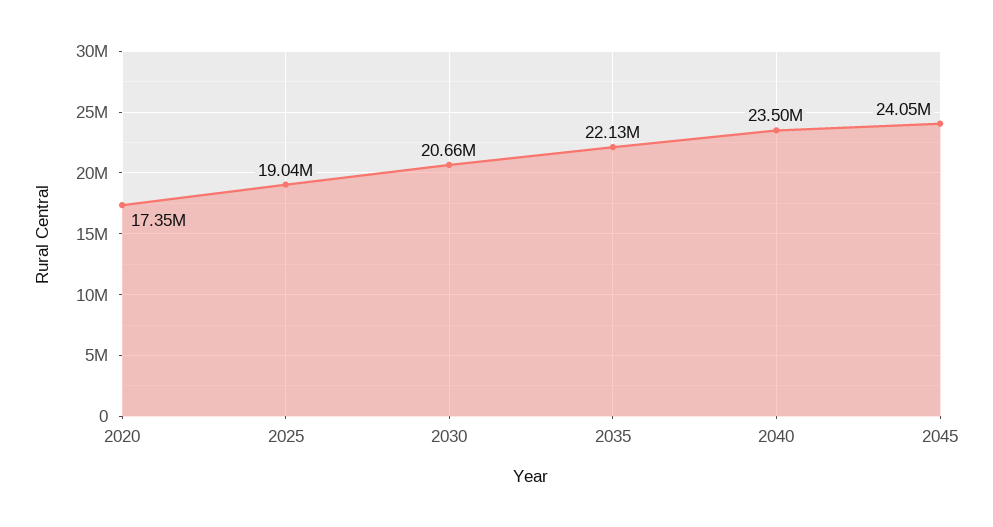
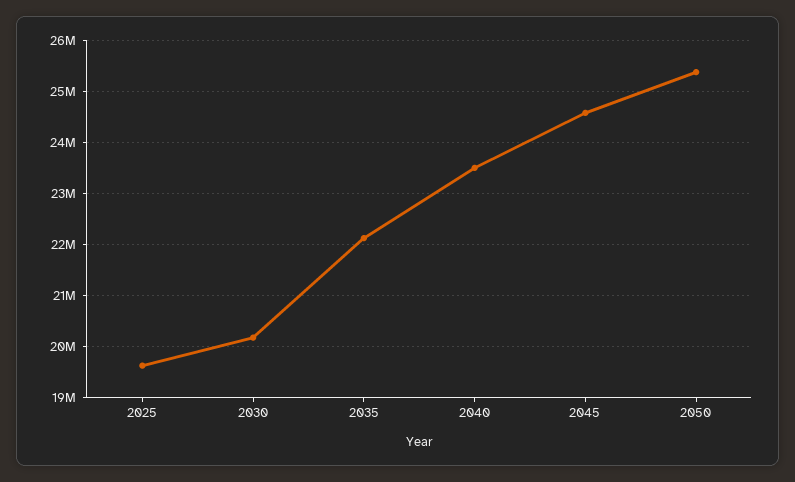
2020: 17350000 -> none
2025: 19040000 -> 19600000
2030: 20660000 -> 20200000
2045: 24050000 -> 24600000
2050: none -> 25400000

